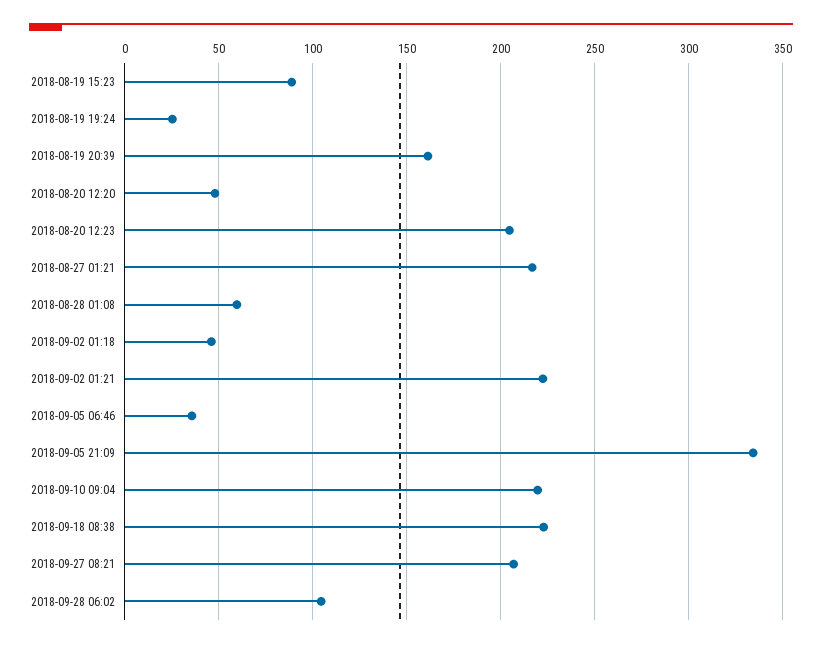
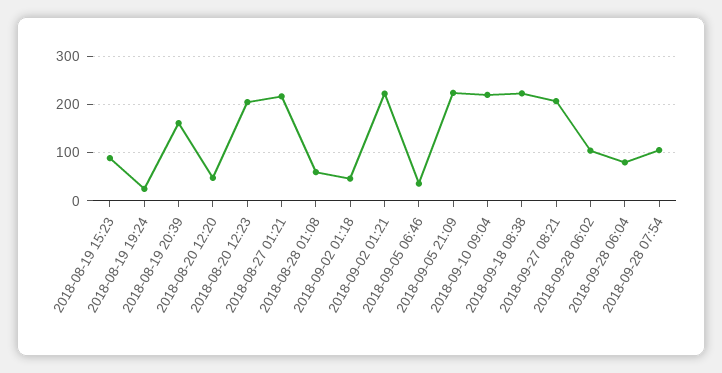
2018-09-05 21:09: 335 -> 220
2018-09-28 06:04: none -> 80
2018-09-28 07:54: none -> 100

